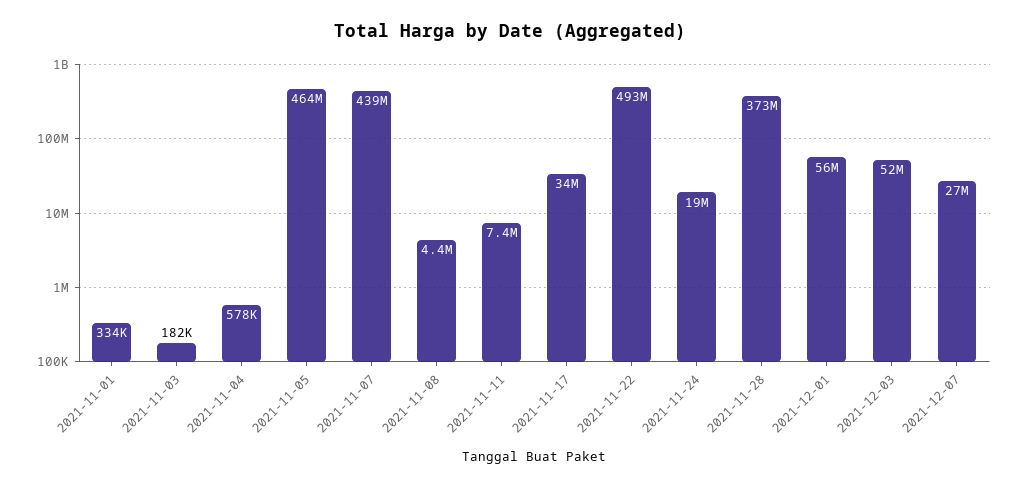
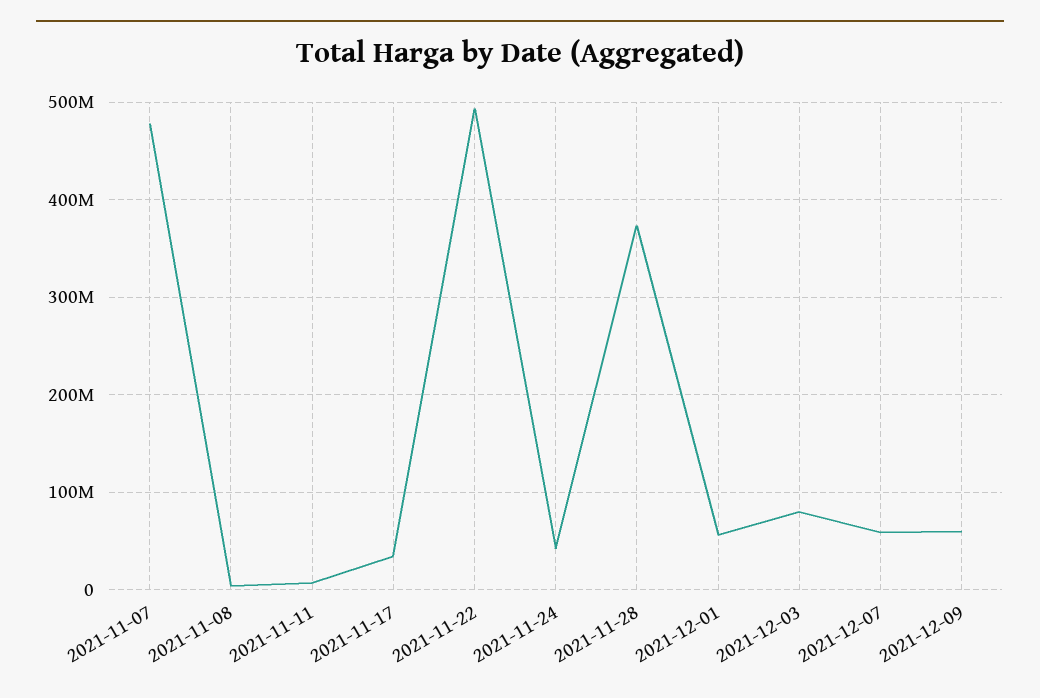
2021-11-01: 334000 -> none
2021-11-03: 182000 -> none
2021-11-04: 578000 -> none
2021-11-05: 464000000 -> none
2021-11-07: 439000000 -> 480000000
2021-11-24: 19000000 -> 40000000
2021-12-03: 52000000 -> 80000000
2021-12-07: 27000000 -> 60000000
2021-12-09: none -> 60000000

